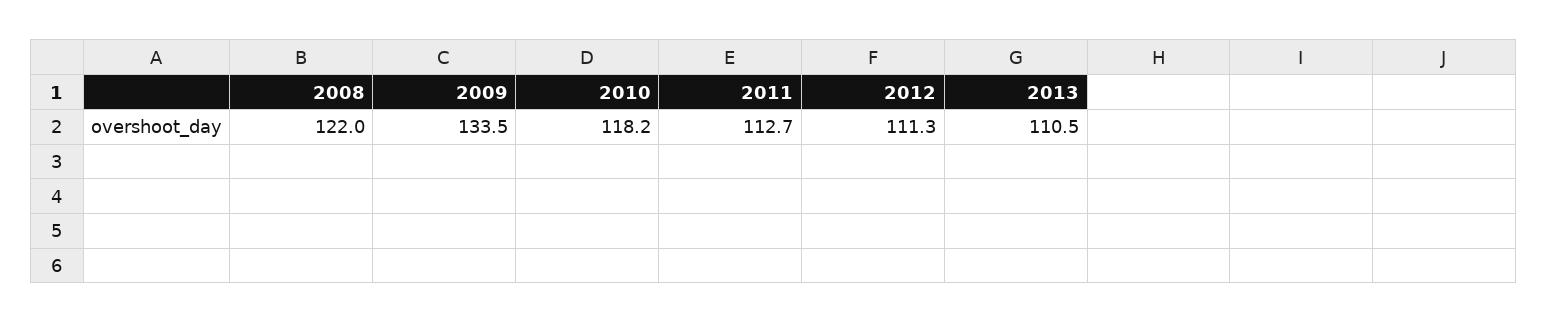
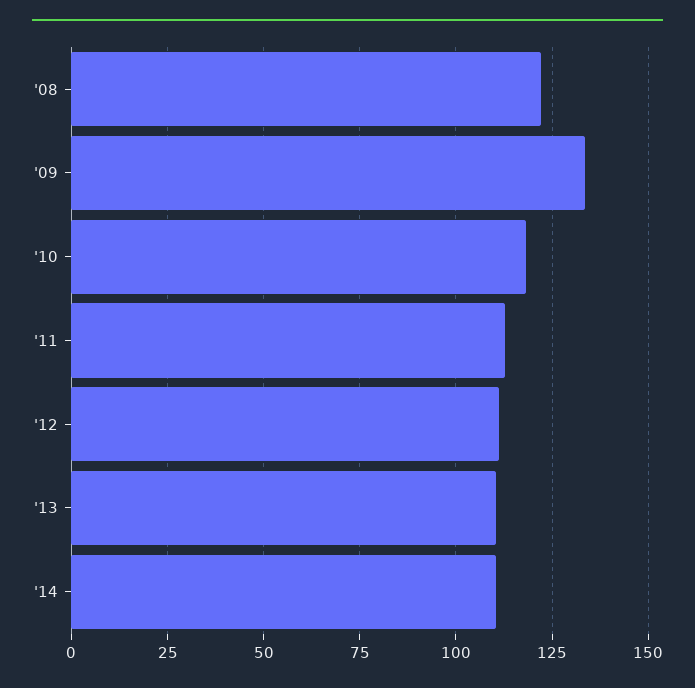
'14: none -> 110

